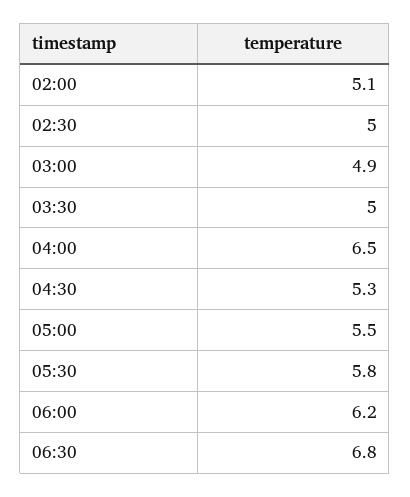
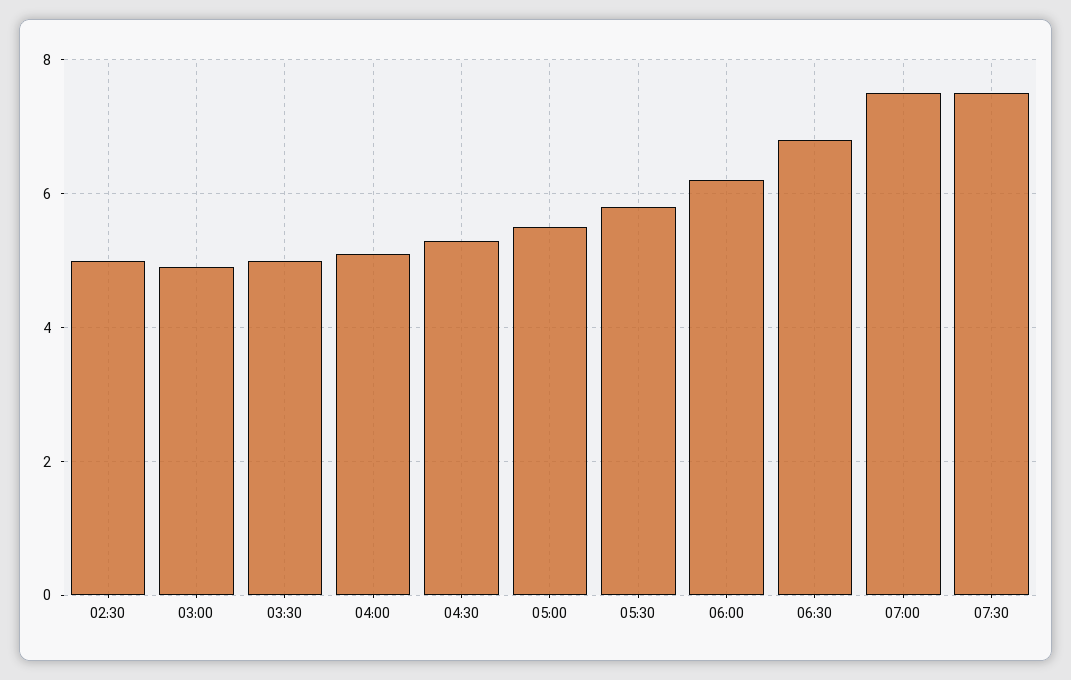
02:00: 5.1 -> none
04:00: 6.5 -> 5
07:00: none -> 7.5
07:30: none -> 7.5

